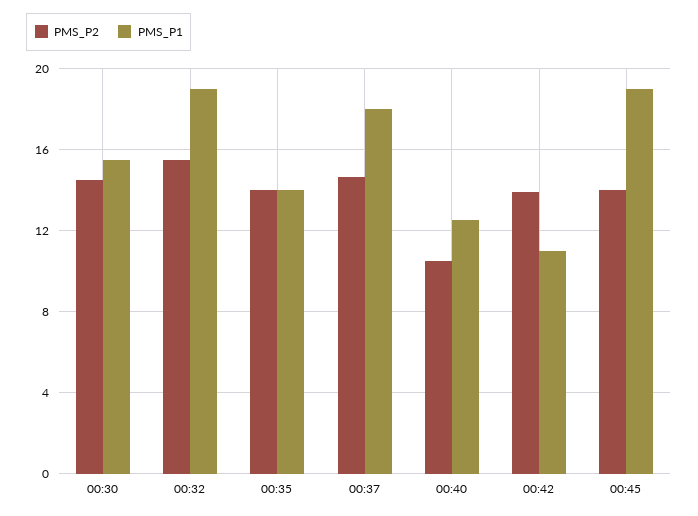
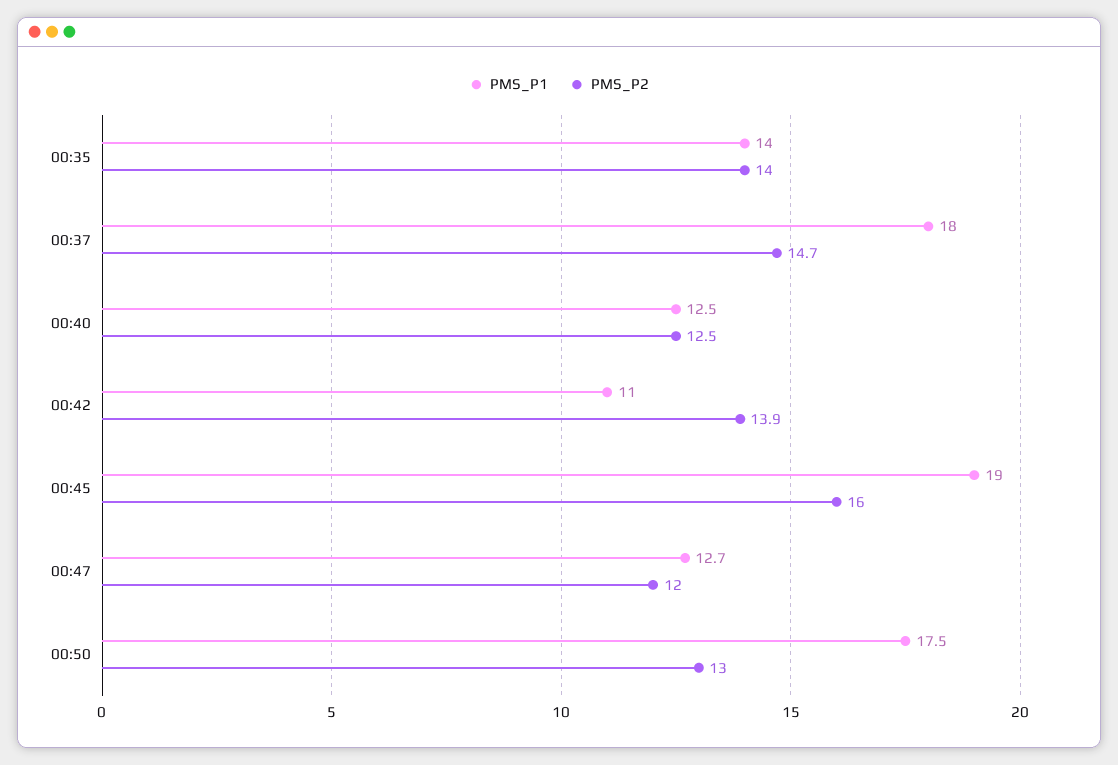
PMS_P2, 00:30: 14.5 -> none
PMS_P1, 00:30: 15.5 -> none
PMS_P2, 00:32: 15.5 -> none
PMS_P1, 00:32: 19 -> none
PMS_P2, 00:40: 10.5 -> 12.5
PMS_P2, 00:45: 14 -> 16
PMS_P1, 00:47: none -> 12.7
PMS_P2, 00:47: none -> 12
PMS_P1, 00:50: none -> 17.5
PMS_P2, 00:50: none -> 13

